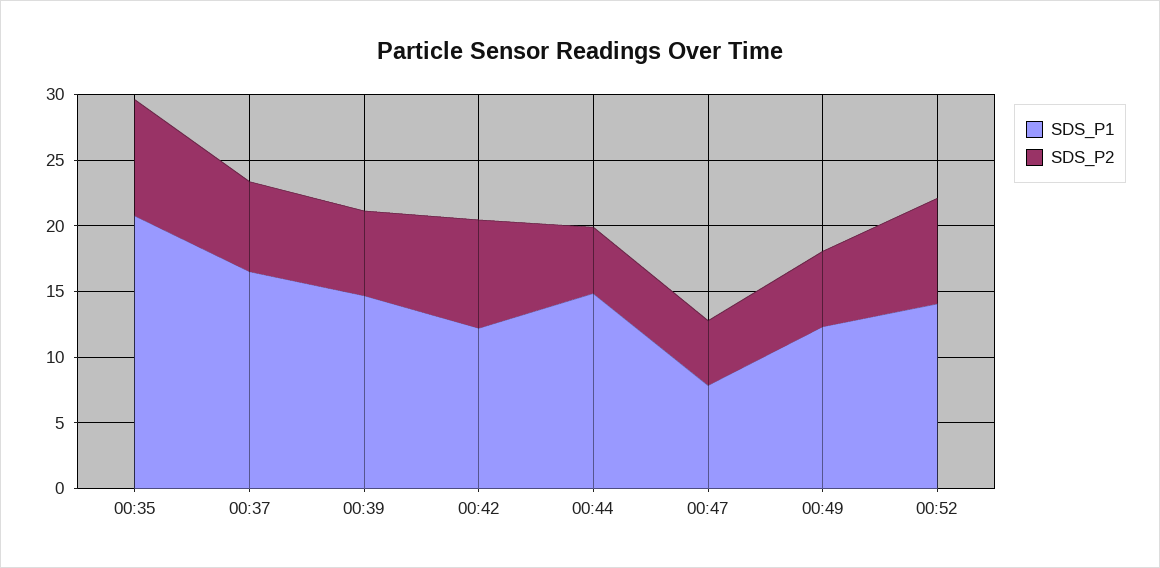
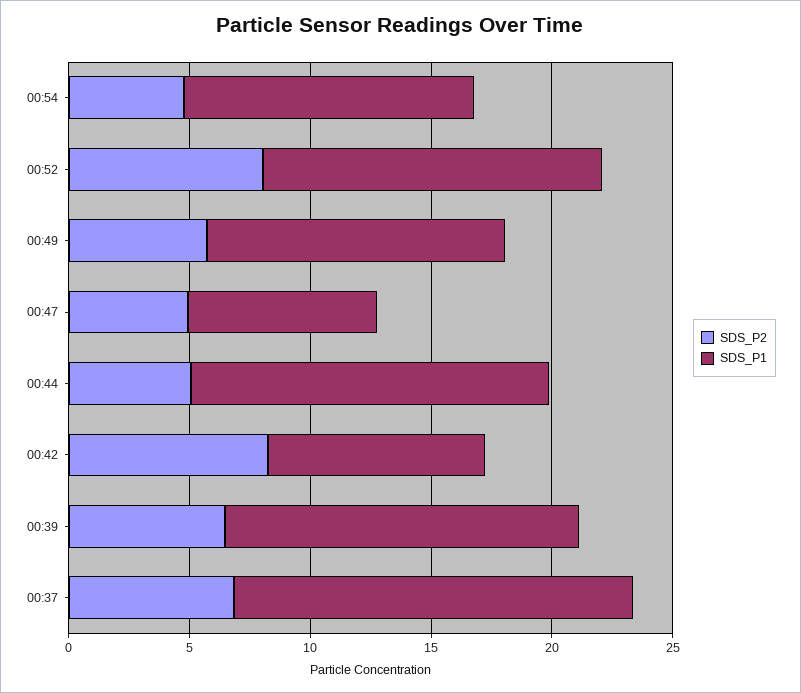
SDS_P1, 00:35: 21 -> none
SDS_P2, 00:35: 9 -> none
SDS_P1, 00:42: 12 -> 9
SDS_P2, 00:54: none -> 5
SDS_P1, 00:54: none -> 12

